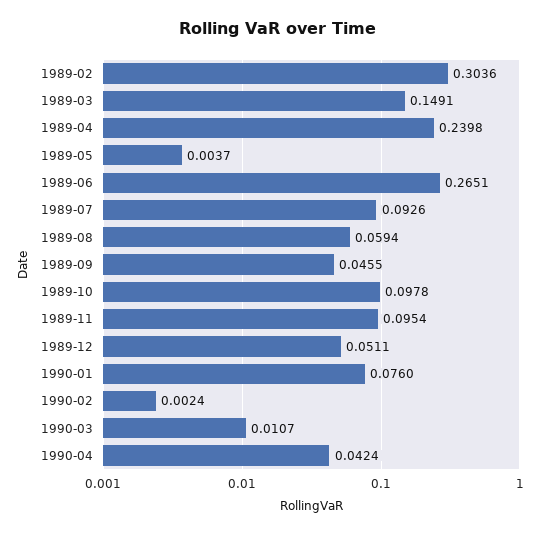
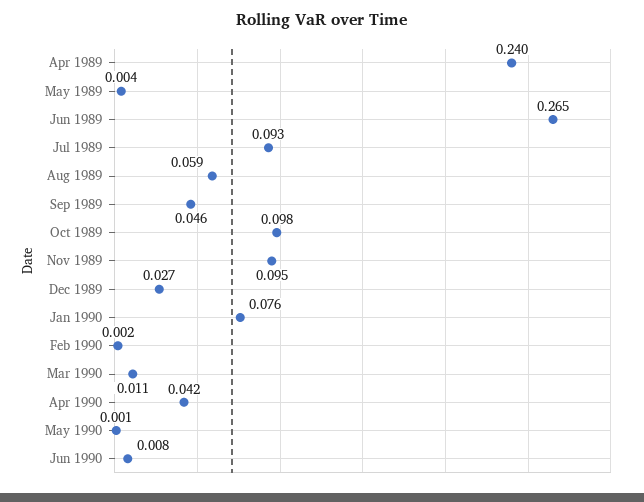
1989-02: 0.3036 -> none
1989-03: 0.1491 -> none
1989-12: 0.0511 -> 0.027
May 1990: none -> 0.001
Jun 1990: none -> 0.008

